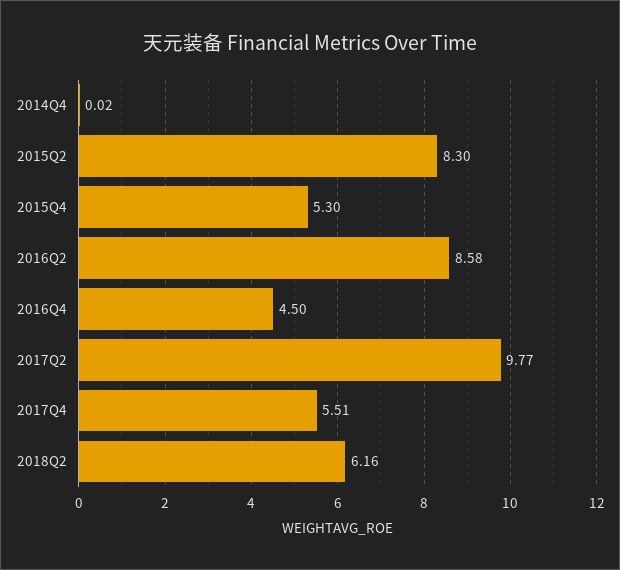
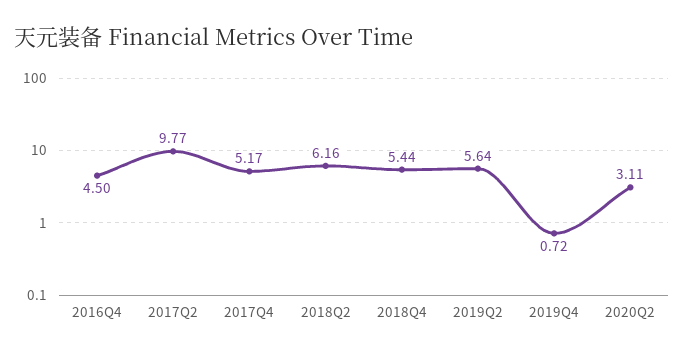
2014Q4: 0.02 -> none
2015Q2: 8.3 -> none
2015Q4: 5.3 -> none
2016Q2: 8.58 -> none
2017Q4: 5.51 -> 5.17
2018Q4: none -> 5.44
2019Q2: none -> 5.64
2019Q4: none -> 0.72
2020Q2: none -> 3.11

